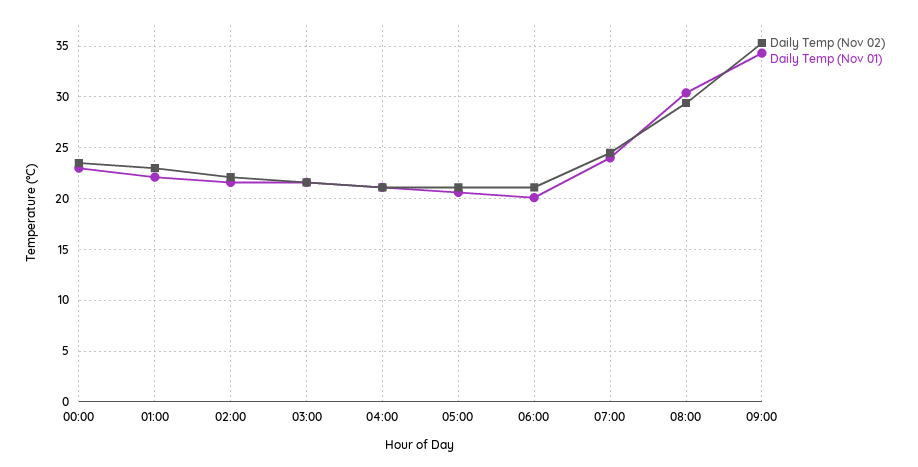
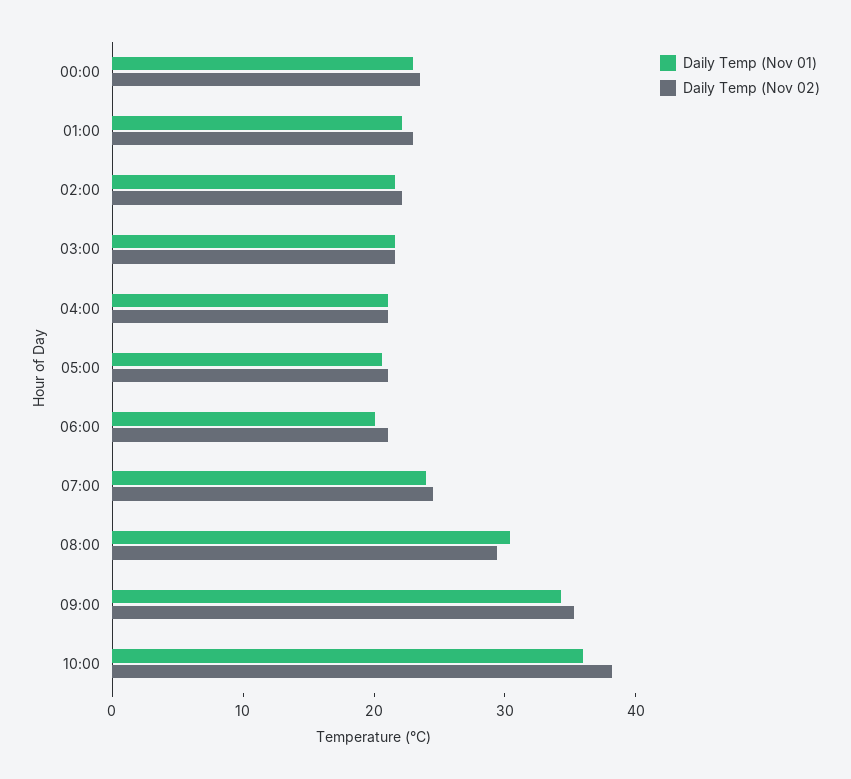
Daily Temp (Nov 01), 10:00: none -> 36
Daily Temp (Nov 02), 10:00: none -> 38

